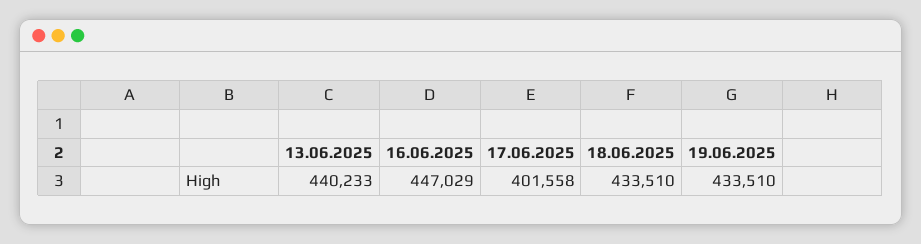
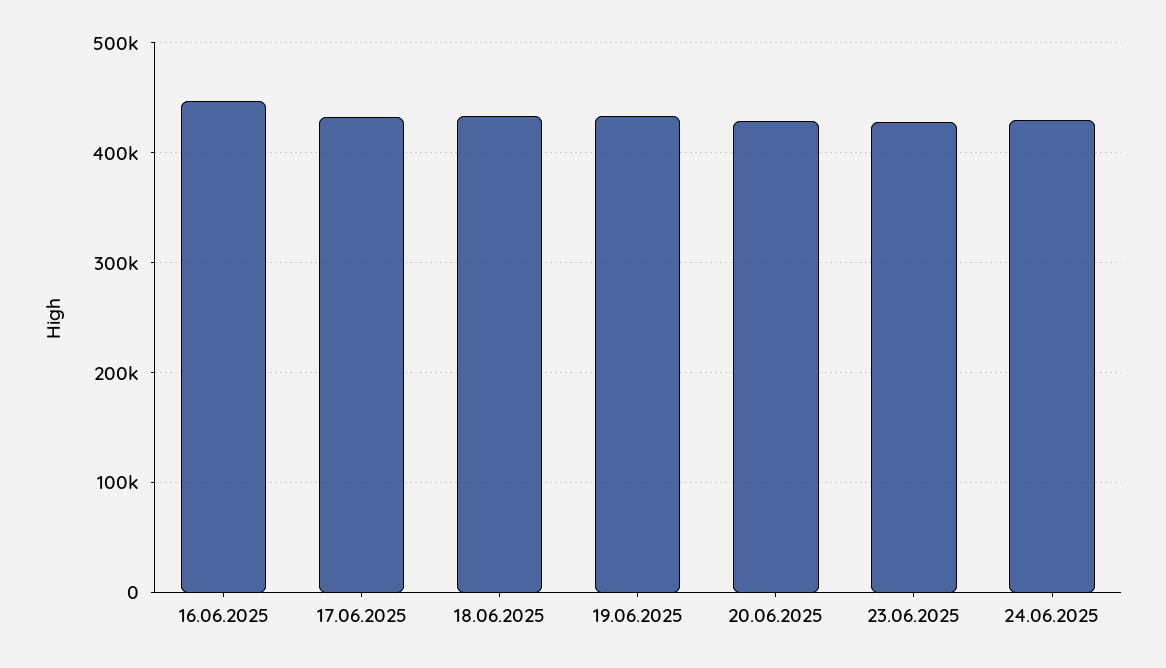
13.06.2025: 440233 -> none
17.06.2025: 401558 -> 430000
20.06.2025: none -> 430000
23.06.2025: none -> 430000
24.06.2025: none -> 430000

